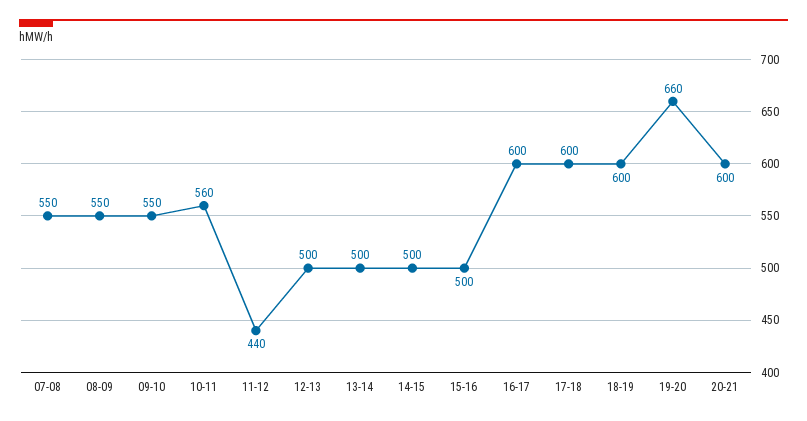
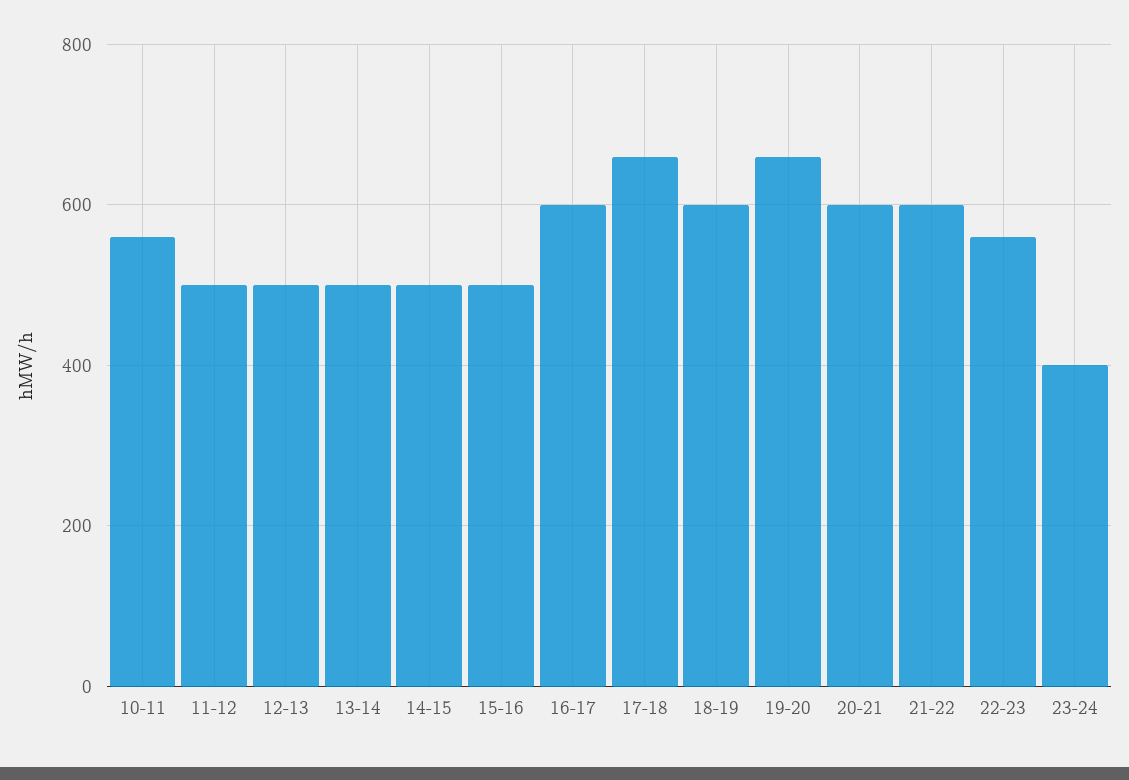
07-08: 550 -> none
08-09: 550 -> none
09-10: 550 -> none
11-12: 440 -> 500
17-18: 600 -> 660
21-22: none -> 600
22-23: none -> 560
23-24: none -> 400

